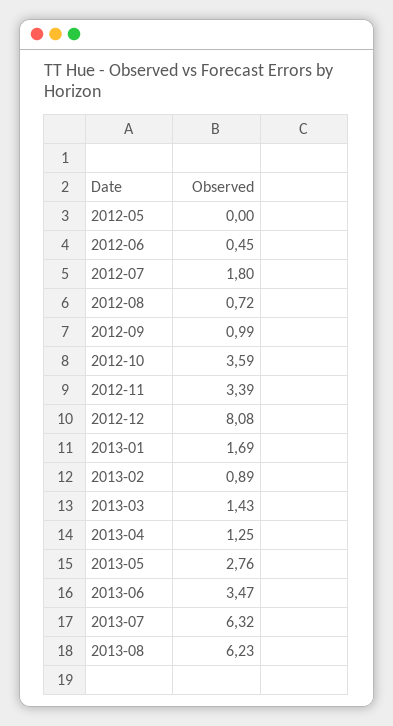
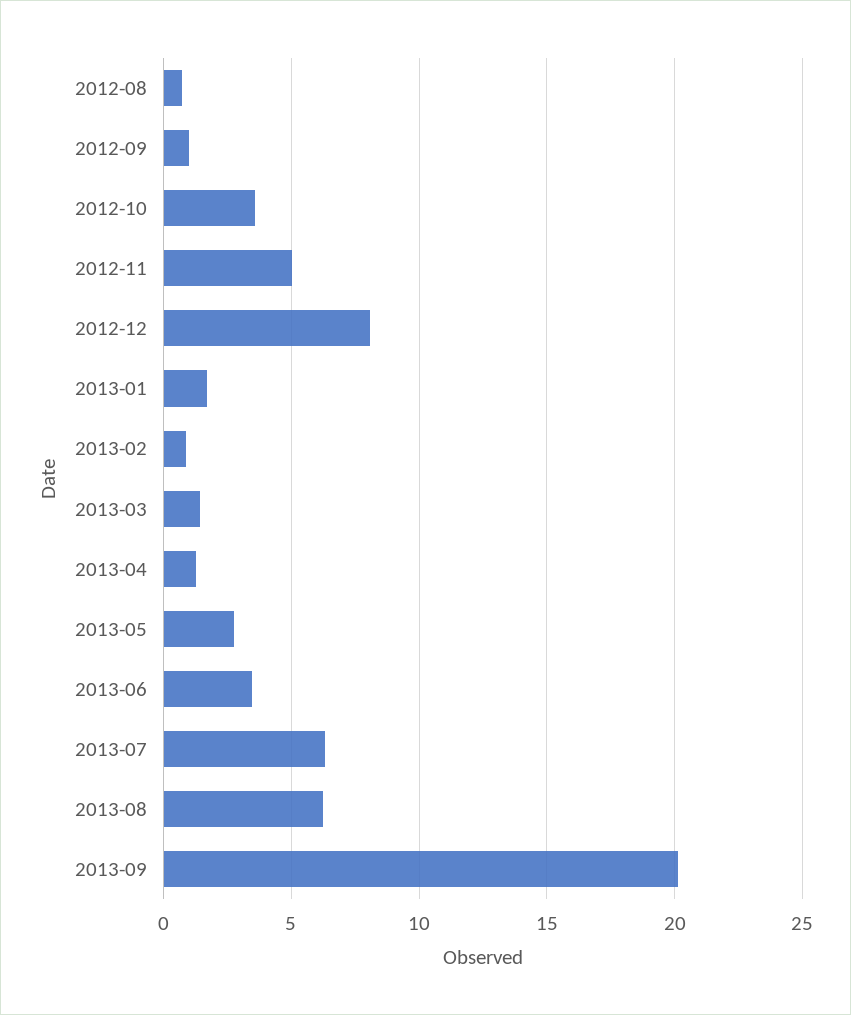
2012-05: 0 -> none
2012-06: 0.45 -> none
2012-07: 1.8 -> none
2012-11: 3.39 -> 5
2013-09: none -> 20

